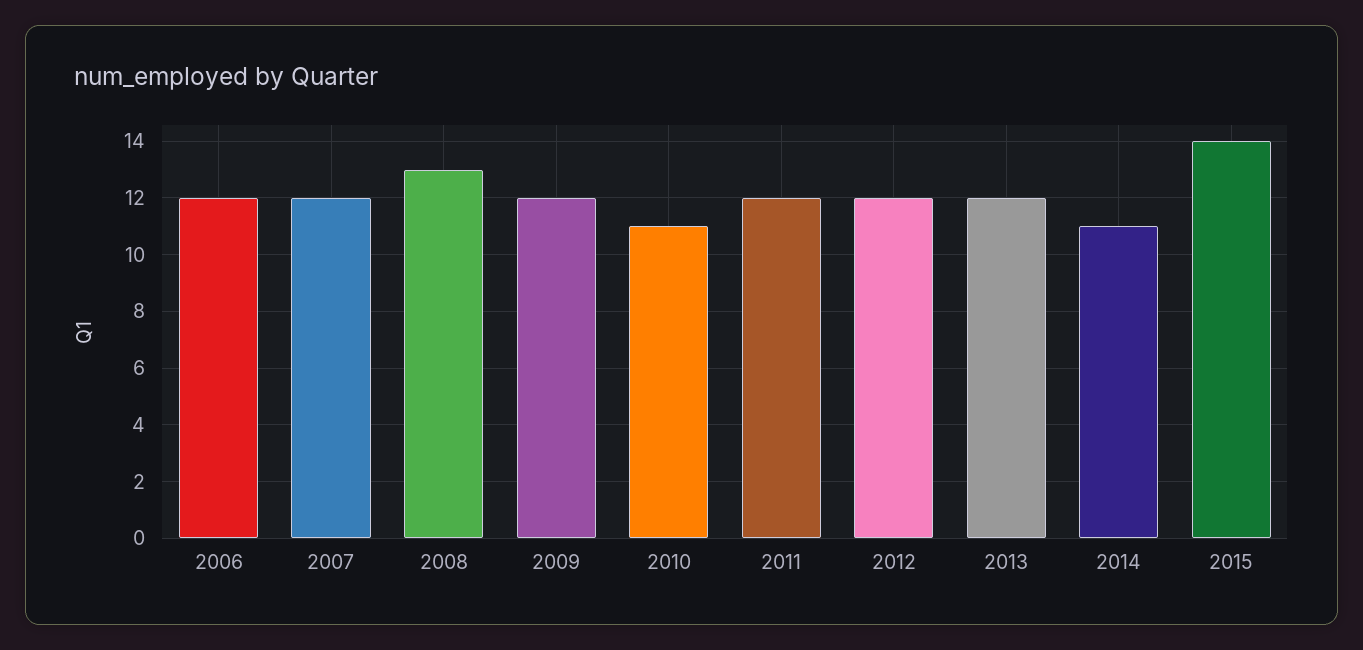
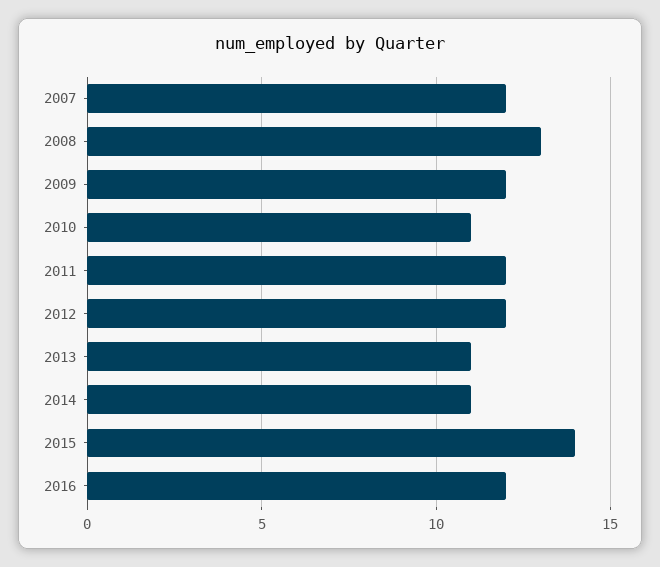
2006: 12 -> none
2013: 12 -> 11
2016: none -> 12

